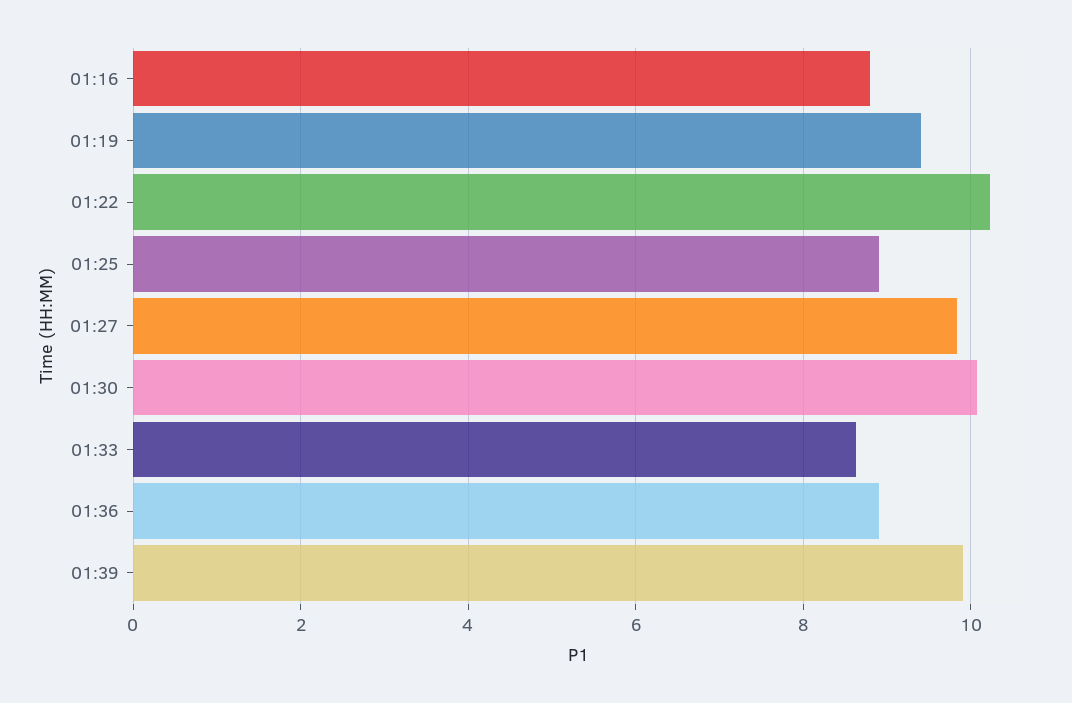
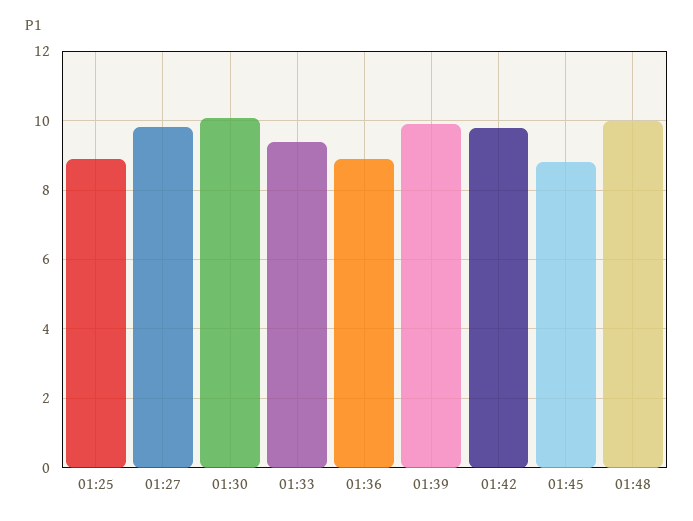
01:16: 8.8 -> none
01:19: 9.4 -> none
01:22: 10.2 -> none
01:33: 8.6 -> 9.4
01:42: none -> 9.8
01:45: none -> 8.8
01:48: none -> 10

